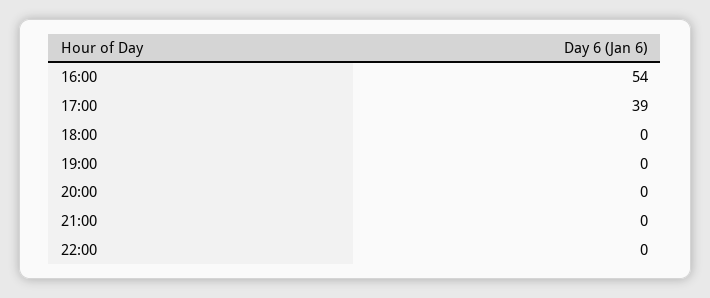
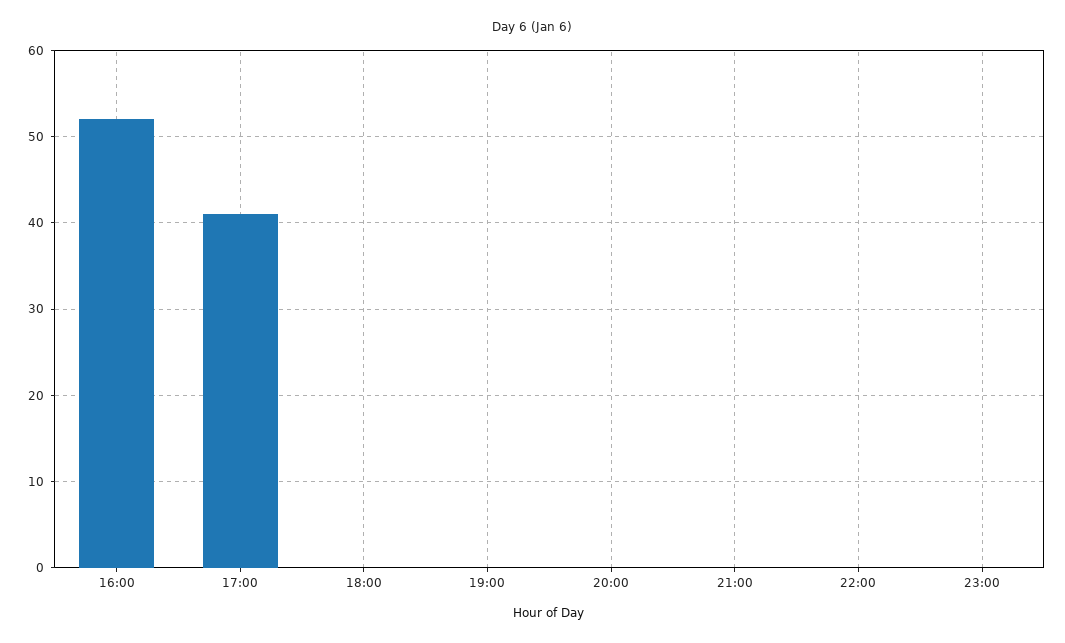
16:00: 54 -> 52
17:00: 39 -> 41
23:00: none -> 0

